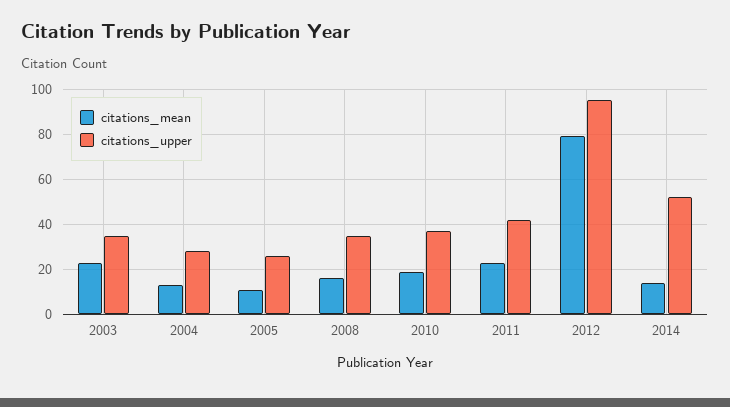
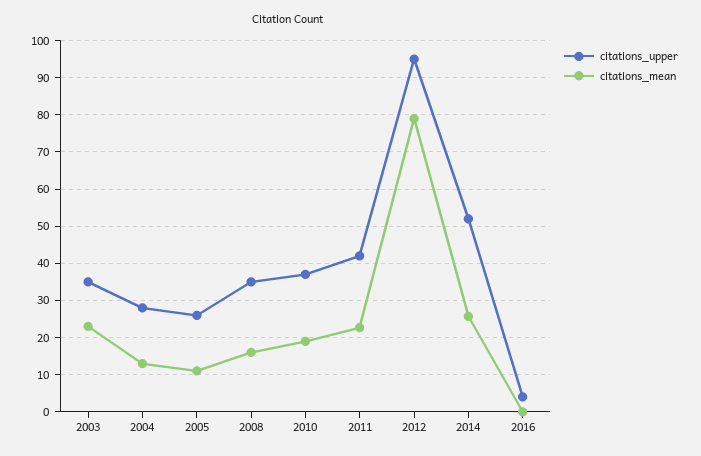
citations_mean, 2014: 15 -> 26
citations_upper, 2016: none -> 4
citations_mean, 2016: none -> 0

